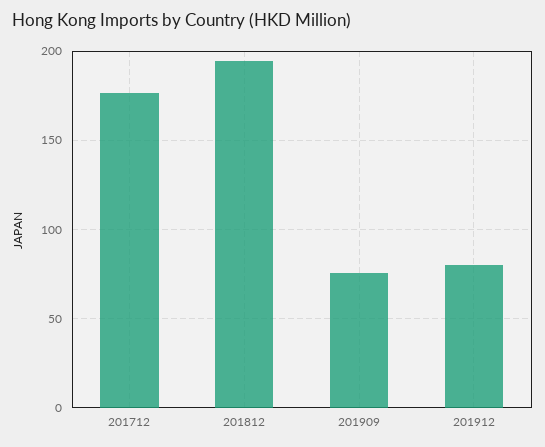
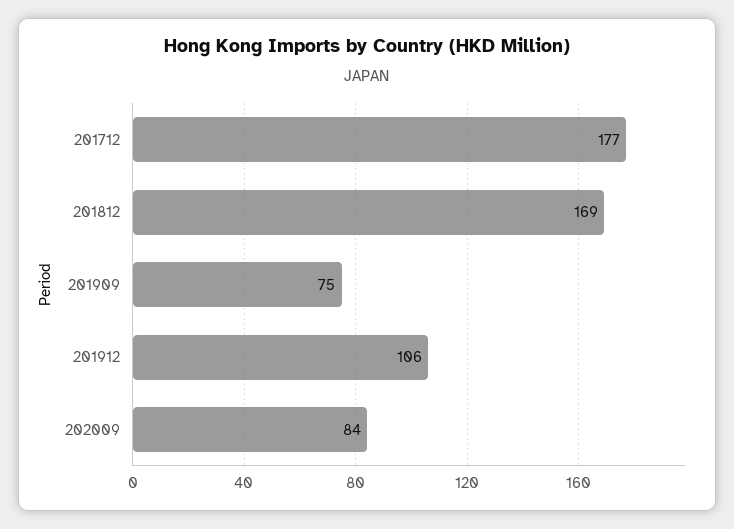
201812: 195 -> 169
201912: 80 -> 106
202009: none -> 84

